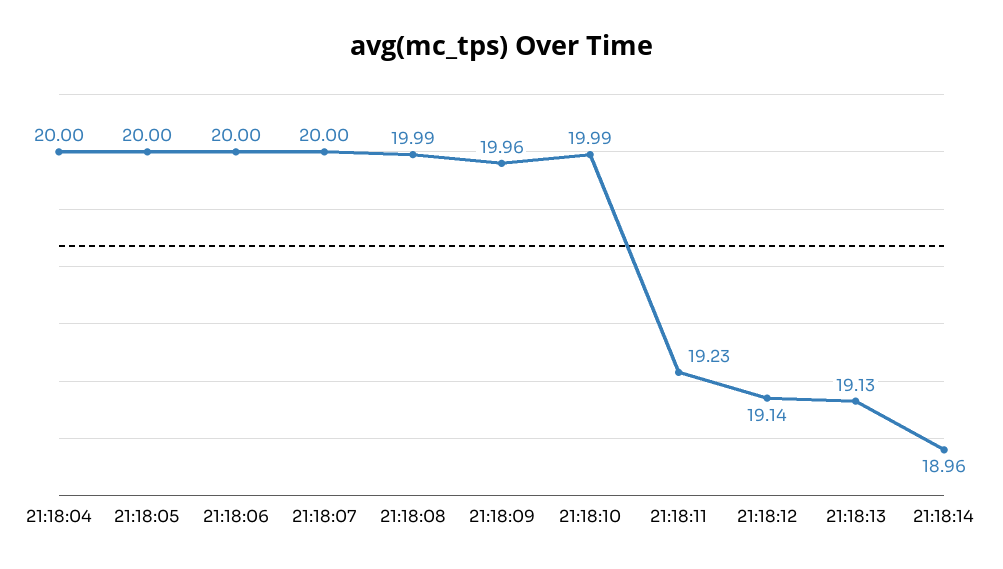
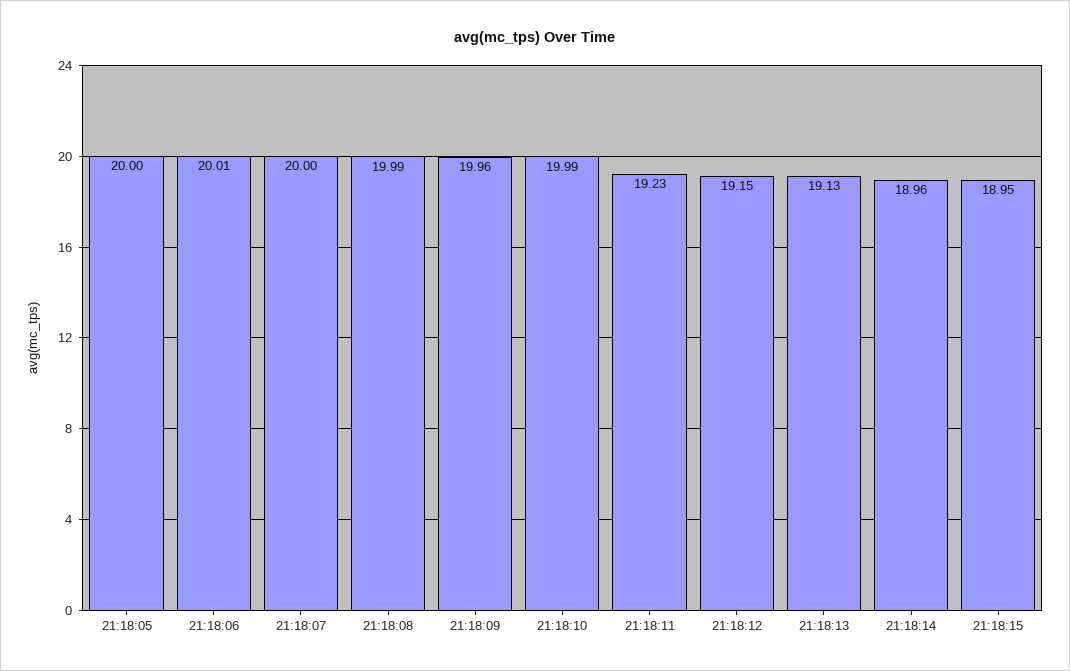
21:18:04: 20 -> none
21:18:06: 20 -> 20.01
21:18:12: 19.14 -> 19.15
21:18:15: none -> 18.95

